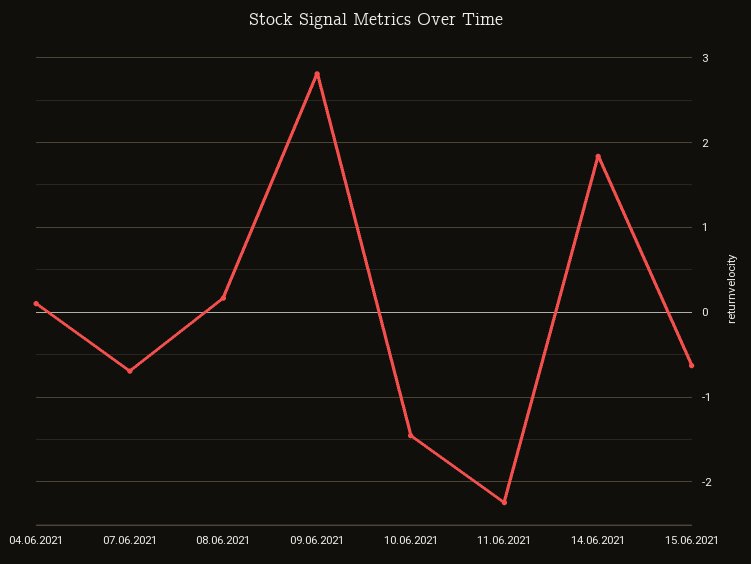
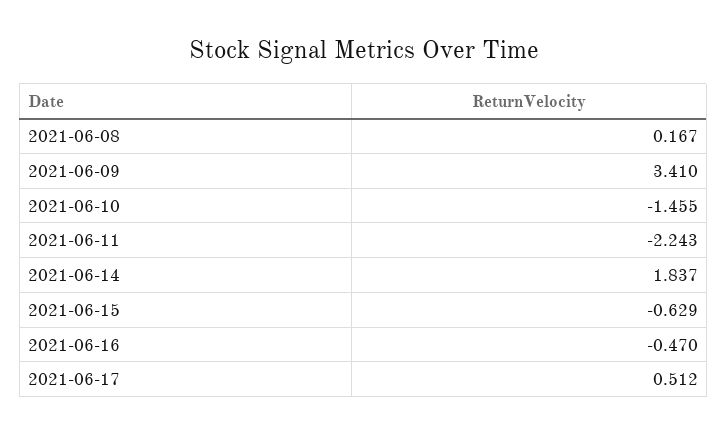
04.06.2021: 0.1 -> none
07.06.2021: -0.7 -> none
09.06.2021: 2.8 -> 3.41
2021-06-16: none -> -0.47
2021-06-17: none -> 0.512

